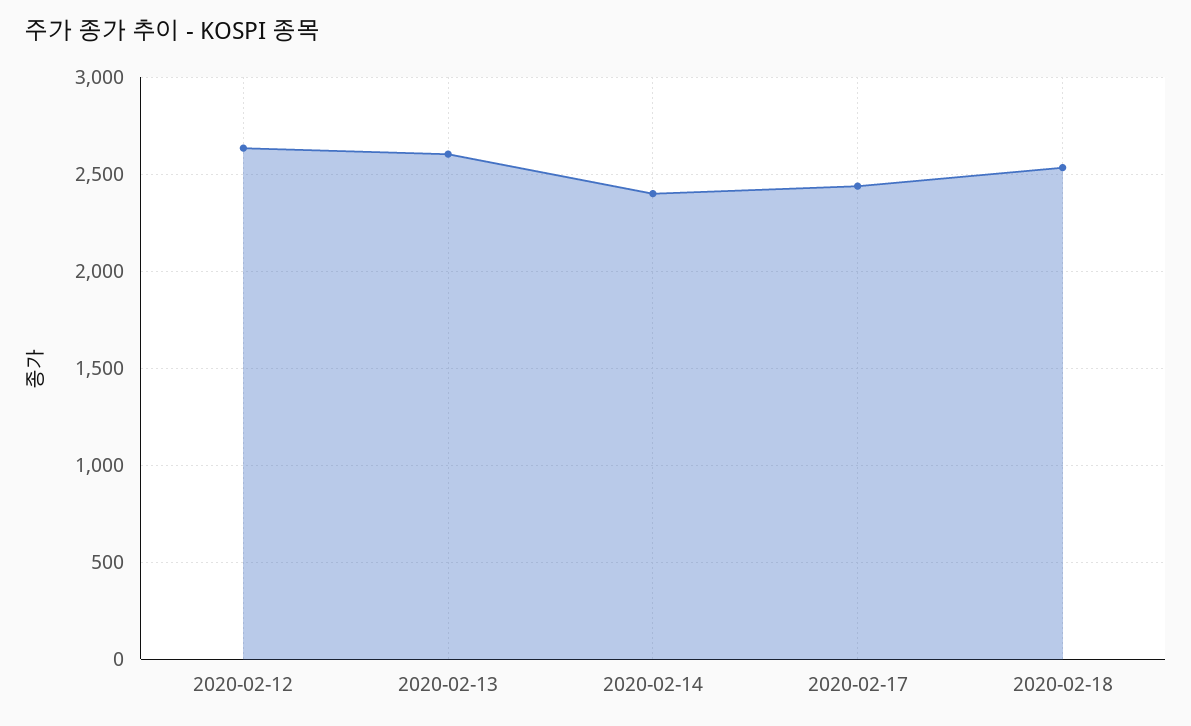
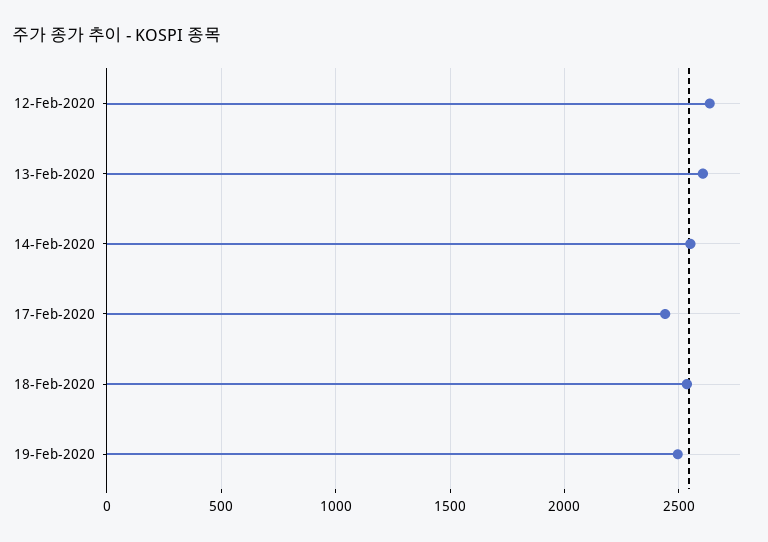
2020-02-14: 2400 -> 2550
19-Feb-2020: none -> 2500

